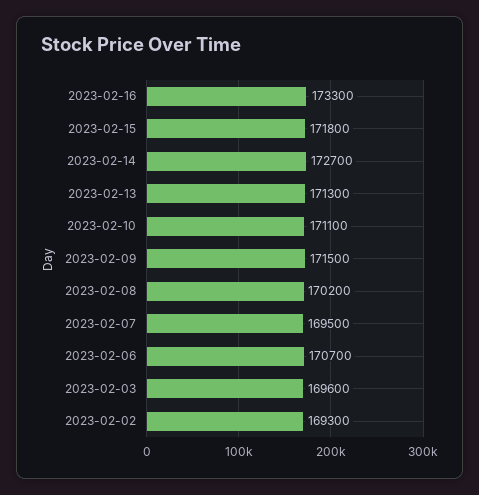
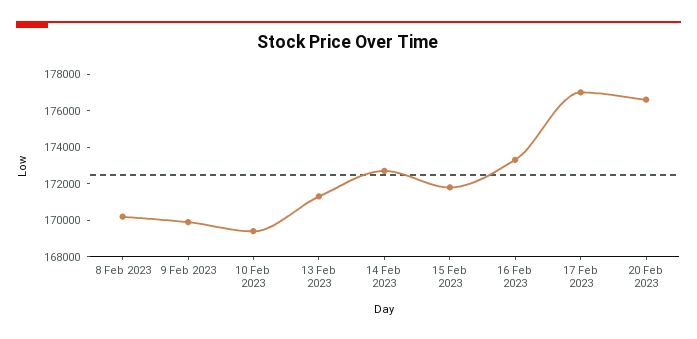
2023-02-10: 171100 -> 169500
2023-02-09: 171500 -> 170000
2023-02-07: 169500 -> none
2023-02-06: 170700 -> none
2023-02-03: 169600 -> none
2023-02-02: 169300 -> none
17 Feb 2023: none -> 177000
20 Feb 2023: none -> 176500

